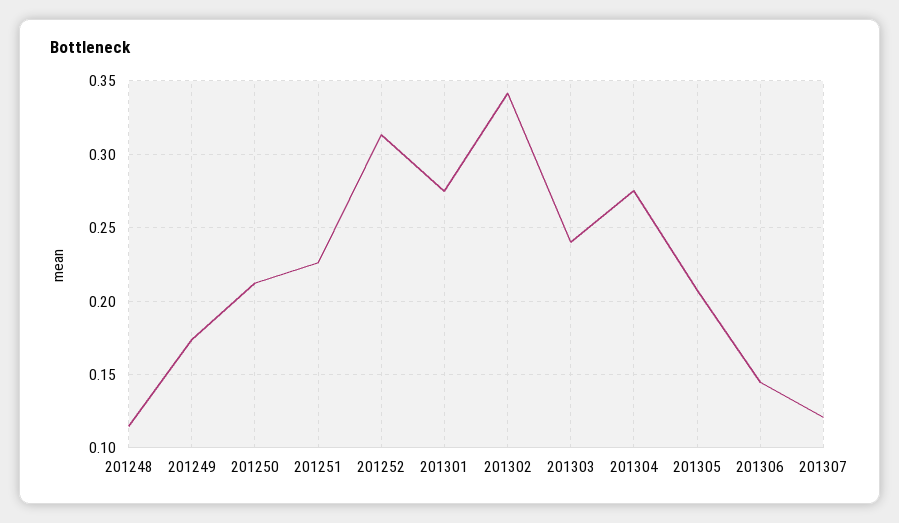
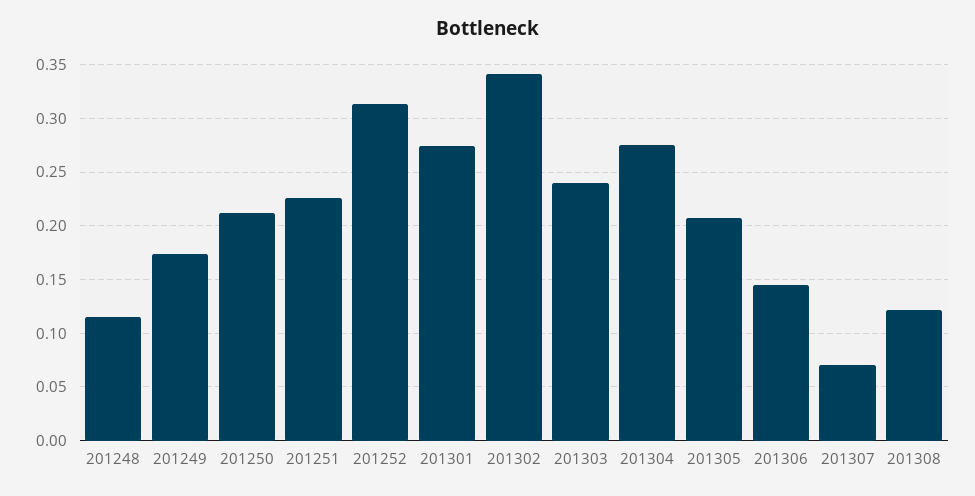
201307: 0.12 -> 0.07
201308: none -> 0.12

